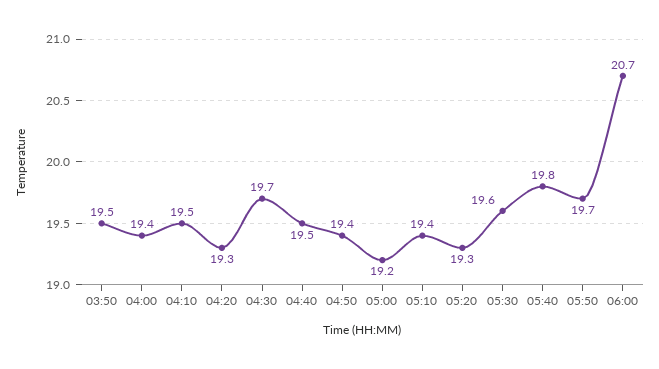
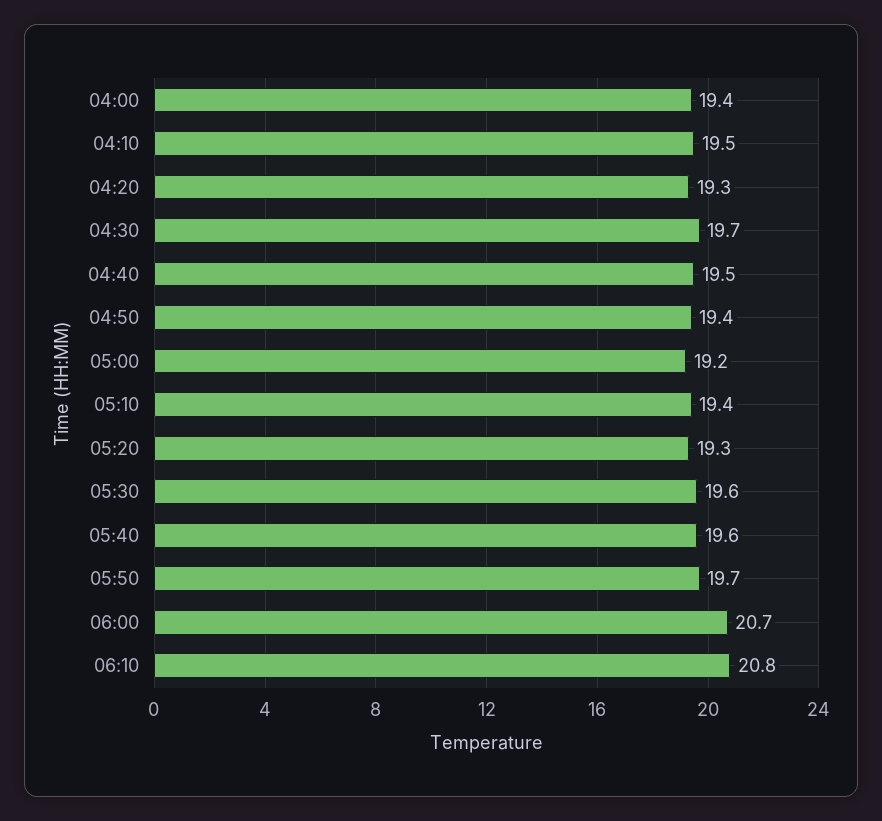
03:50: 19.5 -> none
05:40: 19.8 -> 19.6
06:10: none -> 20.8

